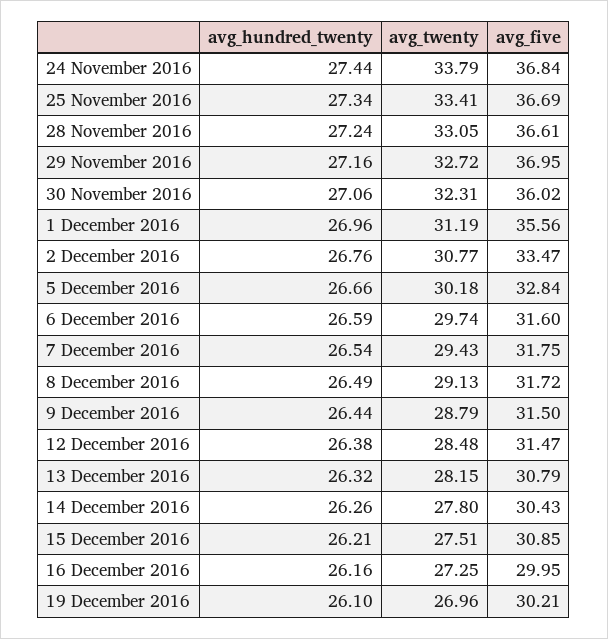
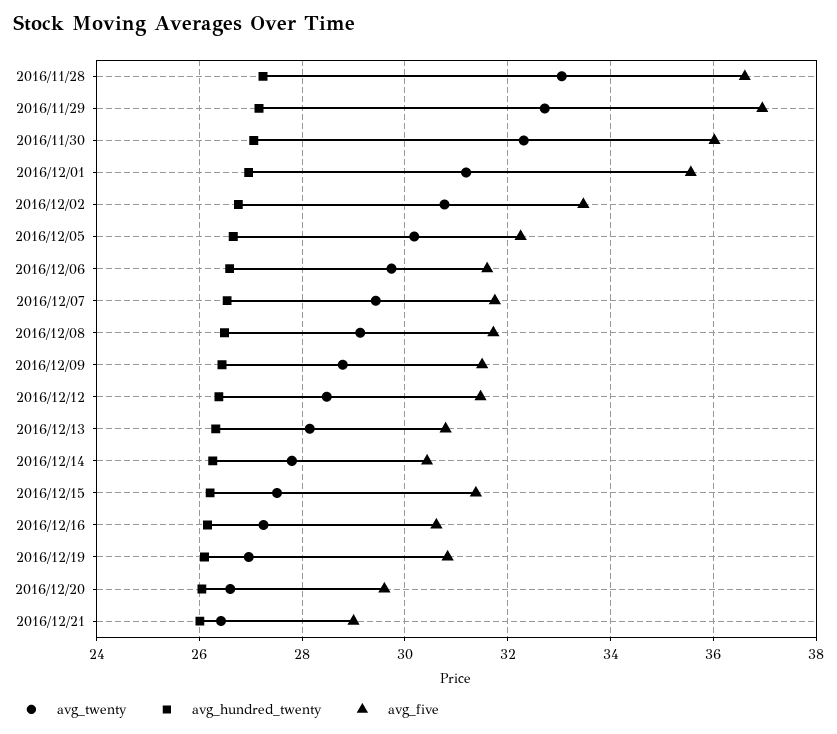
avg_hundred_twenty, 24 November 2016: 27.44 -> none
avg_twenty, 24 November 2016: 33.79 -> none
avg_five, 24 November 2016: 36.84 -> none
avg_hundred_twenty, 25 November 2016: 27.34 -> none
avg_twenty, 25 November 2016: 33.41 -> none
avg_five, 25 November 2016: 36.69 -> none
avg_five, 5 December 2016: 32.84 -> 32.2
avg_five, 15 December 2016: 30.85 -> 31.4
avg_five, 16 December 2016: 29.95 -> 30.6
avg_five, 19 December 2016: 30.21 -> 30.8
avg_twenty, 2016/12/20: none -> 26.6
avg_hundred_twenty, 2016/12/20: none -> 26
avg_five, 2016/12/20: none -> 29.6
avg_twenty, 2016/12/21: none -> 26.4
avg_hundred_twenty, 2016/12/21: none -> 26
avg_five, 2016/12/21: none -> 29

